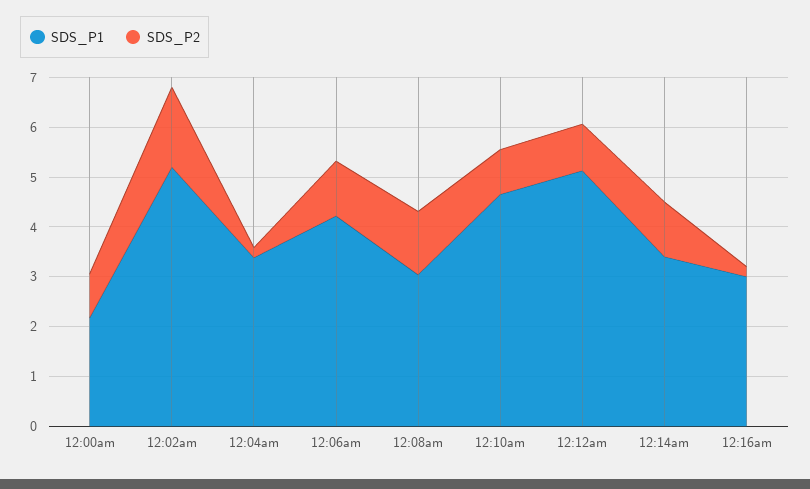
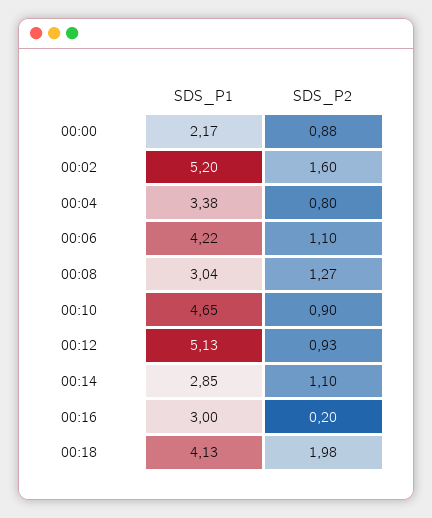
SDS_P2, 12:04am: 0.2 -> 0.8
SDS_P1, 12:14am: 3.4 -> 2.85
SDS_P1, 00:18: none -> 4.13
SDS_P2, 00:18: none -> 1.98

